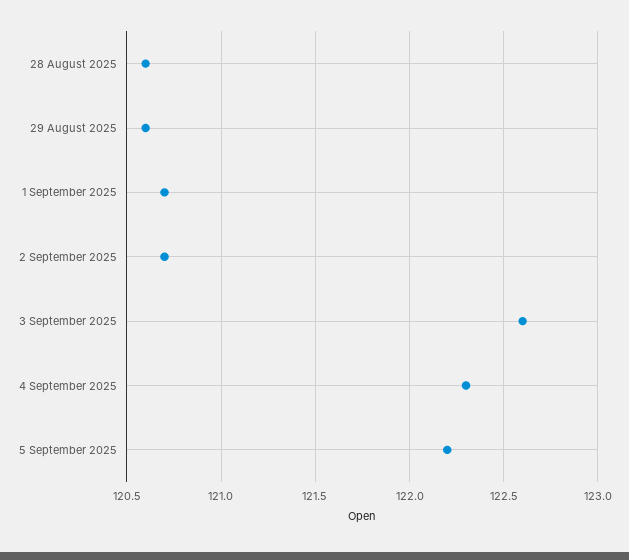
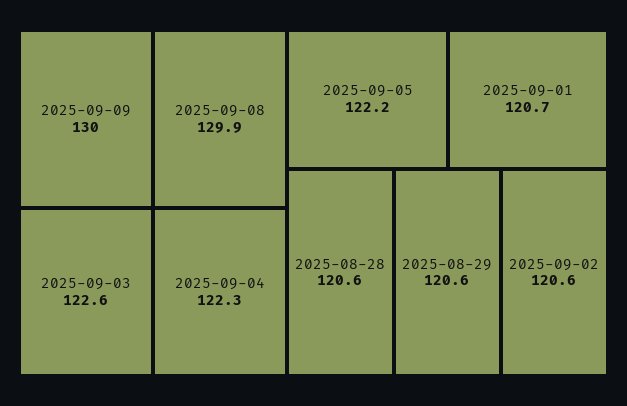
2 September 2025: 120.7 -> 120.6
2025-09-09: none -> 130
2025-09-08: none -> 129.9

